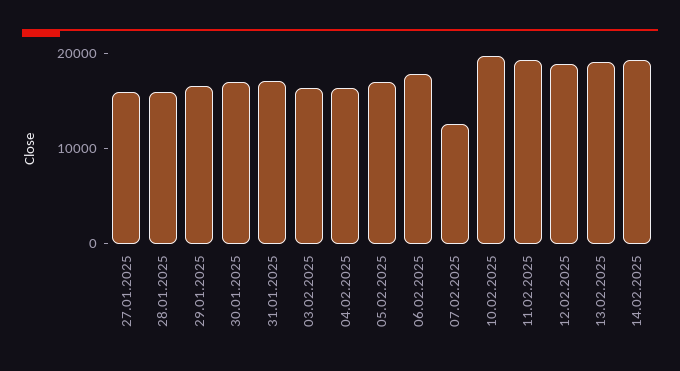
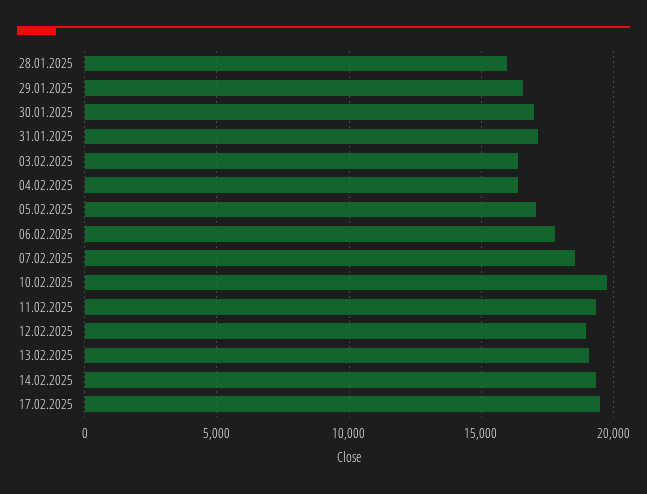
27.01.2025: 16000 -> none
07.02.2025: 12000 -> 18500
17.02.2025: none -> 19500

